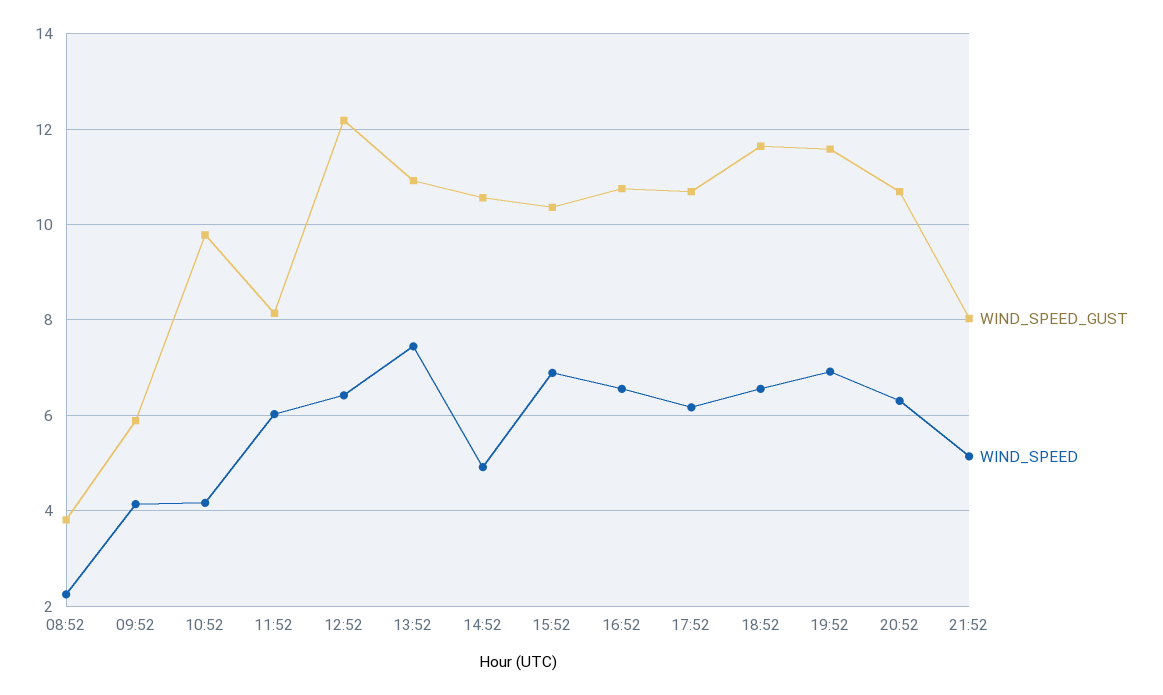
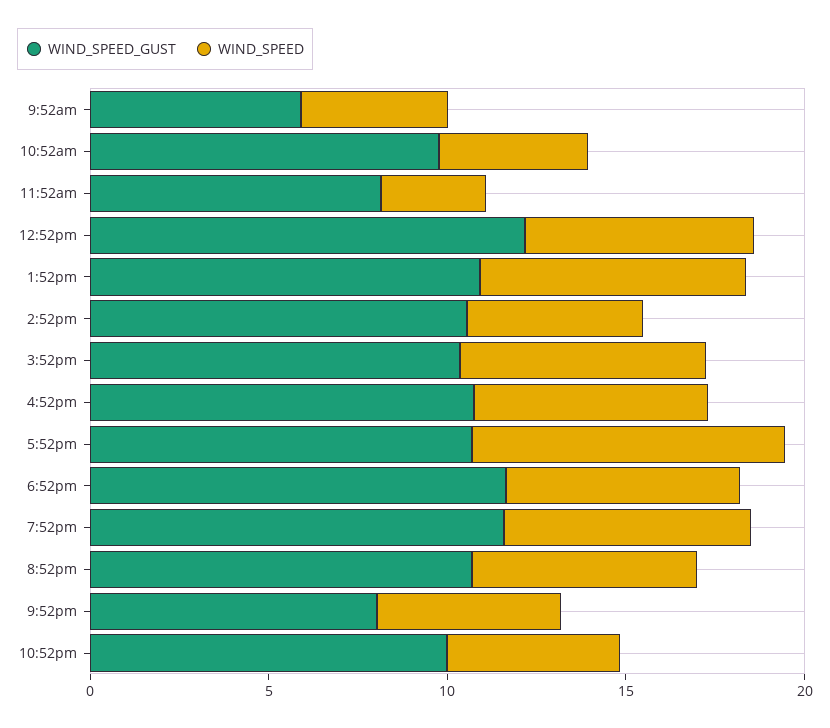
WIND_SPEED_GUST, 08:52: 3.8 -> none
WIND_SPEED, 08:52: 2.2 -> none
WIND_SPEED, 11:52: 6 -> 3
WIND_SPEED, 17:52: 6.2 -> 9
WIND_SPEED_GUST, 10:52pm: none -> 10
WIND_SPEED, 10:52pm: none -> 5

